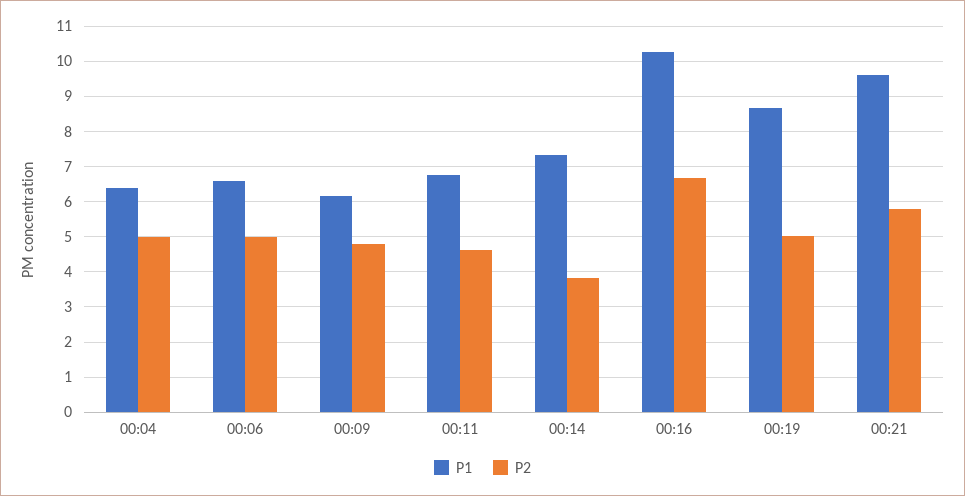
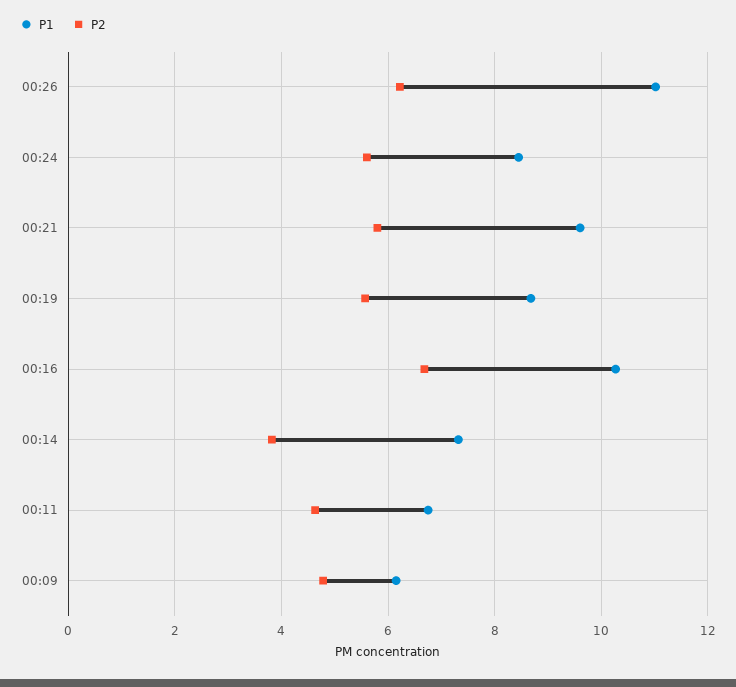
P1, 00:04: 6.4 -> none
P2, 00:04: 5 -> none
P1, 00:06: 6.6 -> none
P2, 00:06: 5 -> none
P2, 00:19: 5 -> 5.6
P1, 00:26: none -> 11
P2, 00:26: none -> 6.2
P1, 00:24: none -> 8.4
P2, 00:24: none -> 5.6

